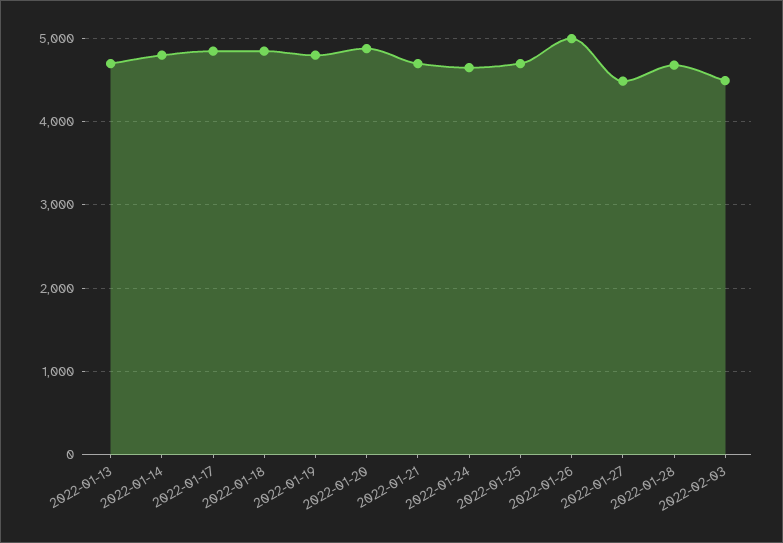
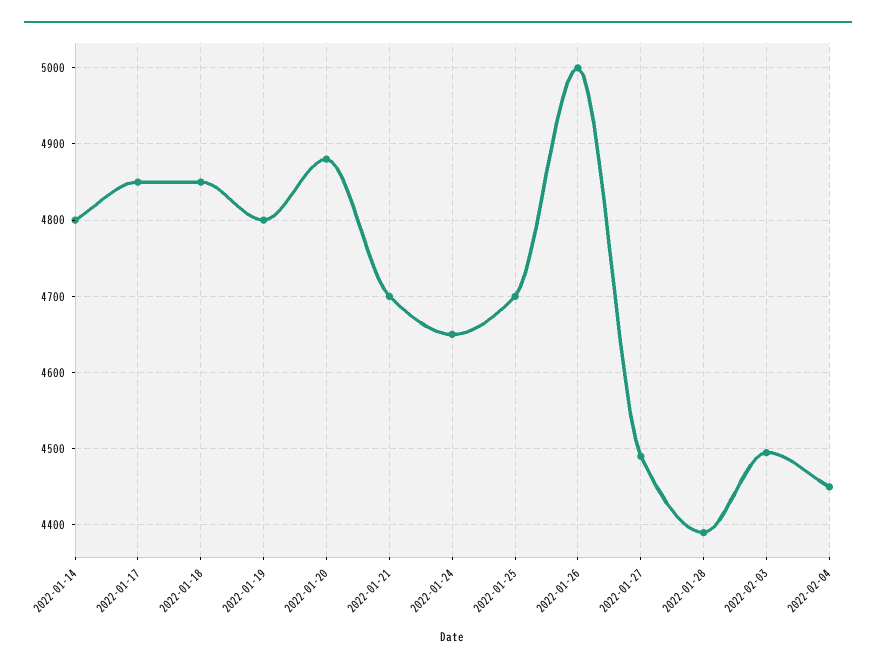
2022-01-13: 4700 -> none
2022-01-28: 4700 -> 4390
2022-02-04: none -> 4450

